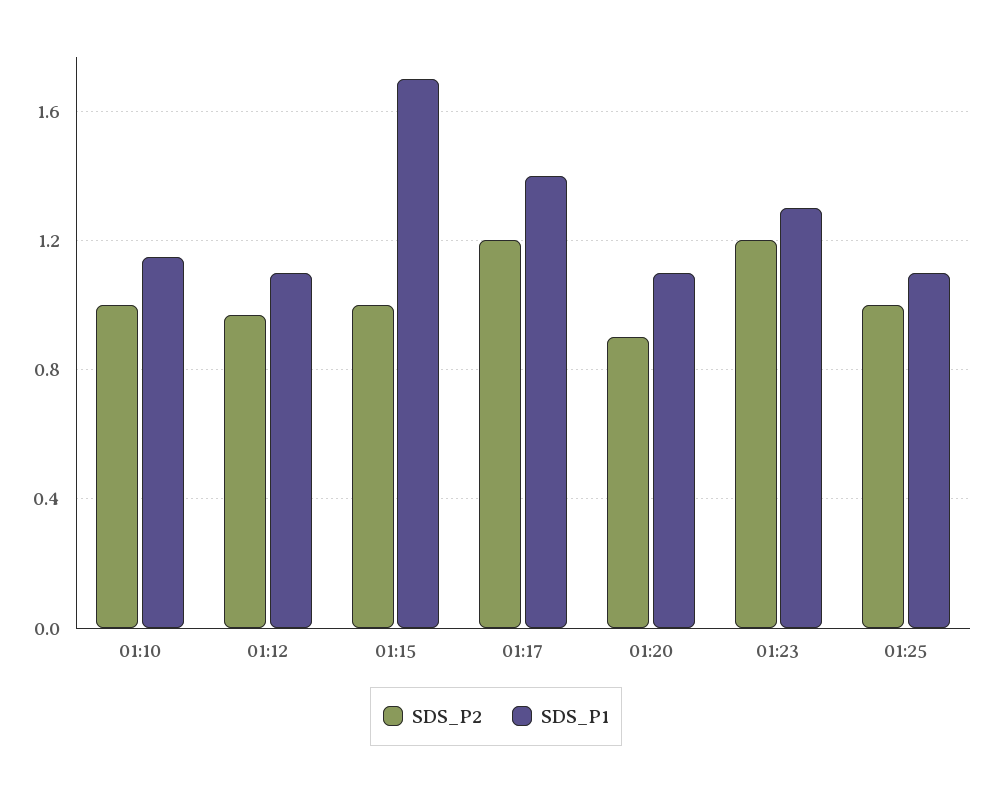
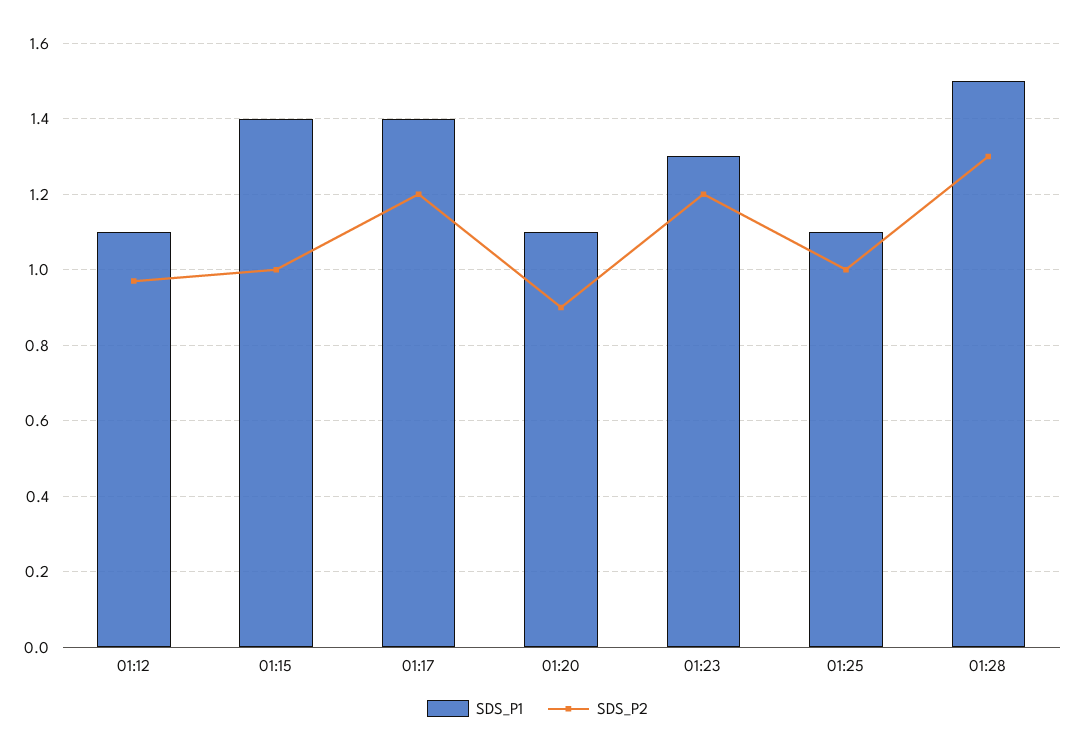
SDS_P2, 01:10: 1 -> none
SDS_P1, 01:10: 1.15 -> none
SDS_P1, 01:15: 1.7 -> 1.4
SDS_P1, 01:28: none -> 1.5
SDS_P2, 01:28: none -> 1.3

